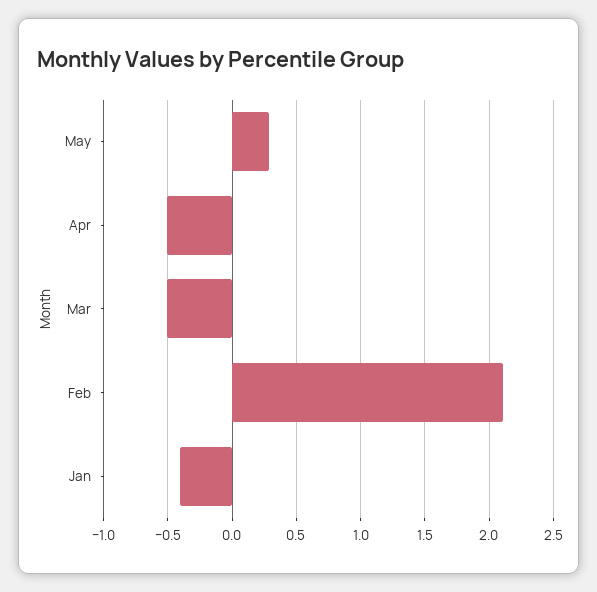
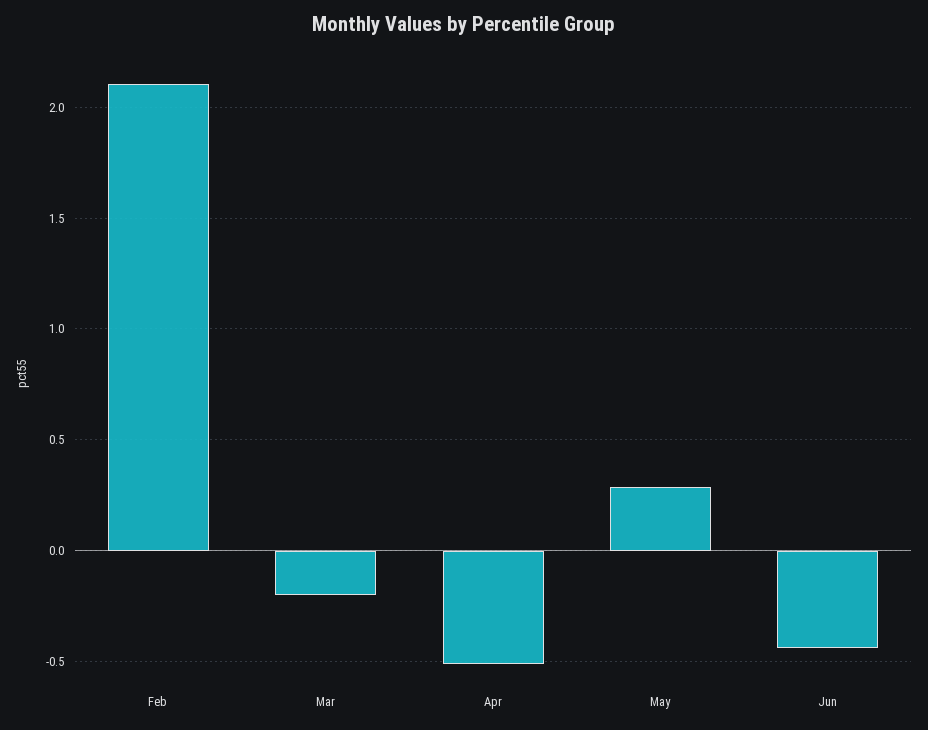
Mar: -0.5 -> -0.2
Jan: -0.4 -> none
Jun: none -> -0.45

